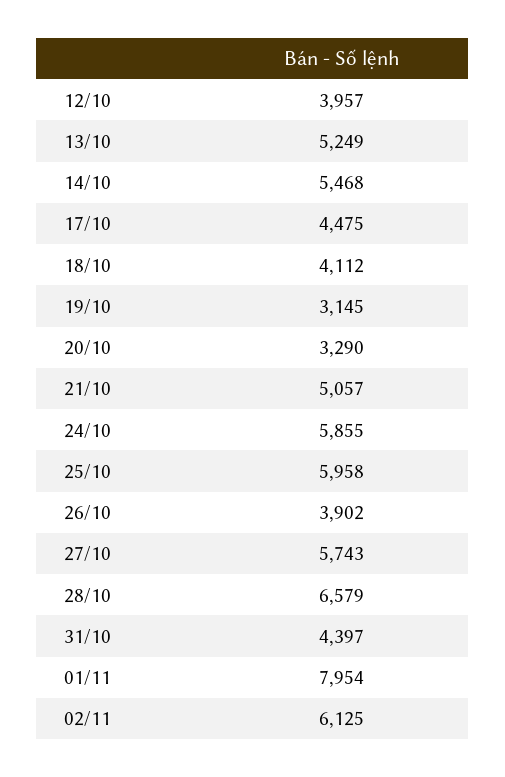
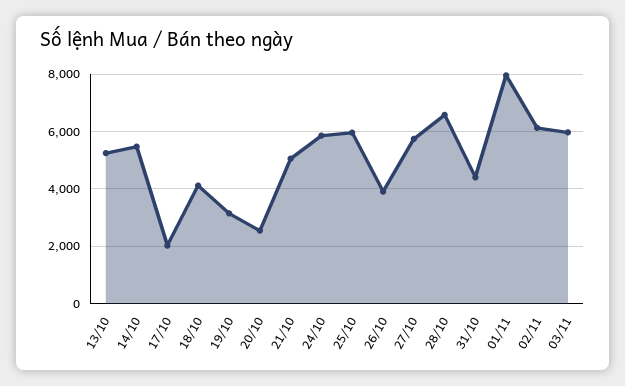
12/10: 3957 -> none
17/10: 4475 -> 2000
20/10: 3290 -> 2500
03/11: none -> 6000

